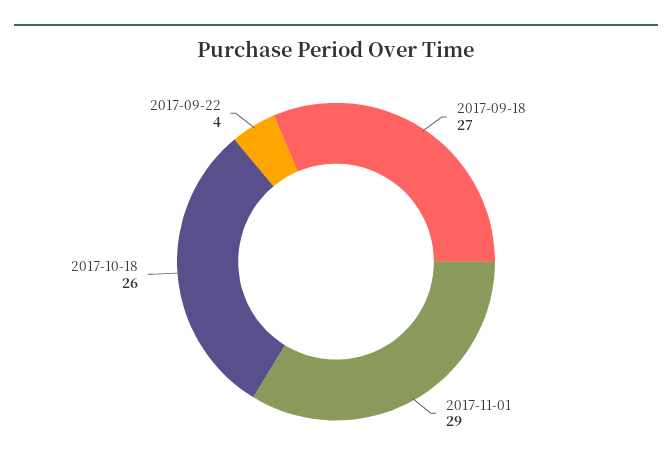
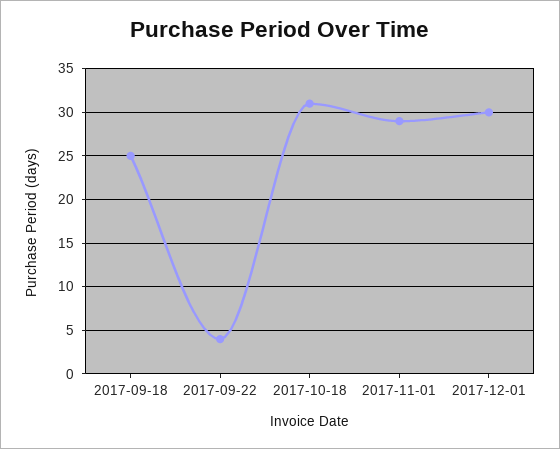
2017-09-18: 27 -> 25
2017-10-18: 26 -> 31
2017-12-01: none -> 30

